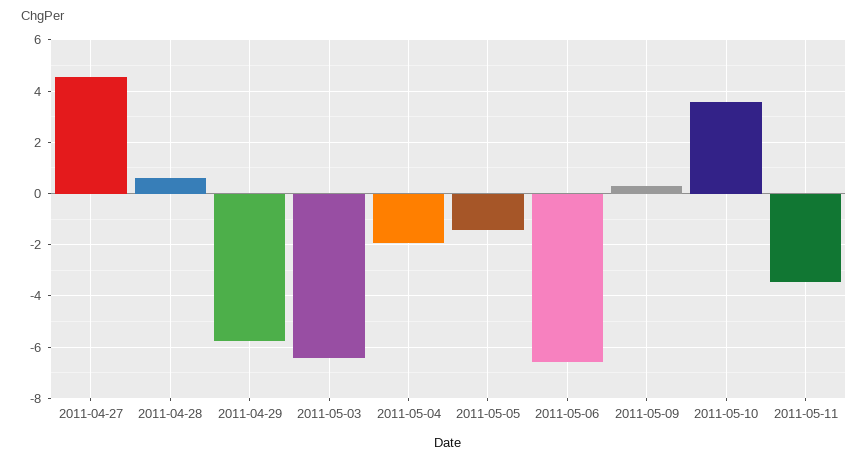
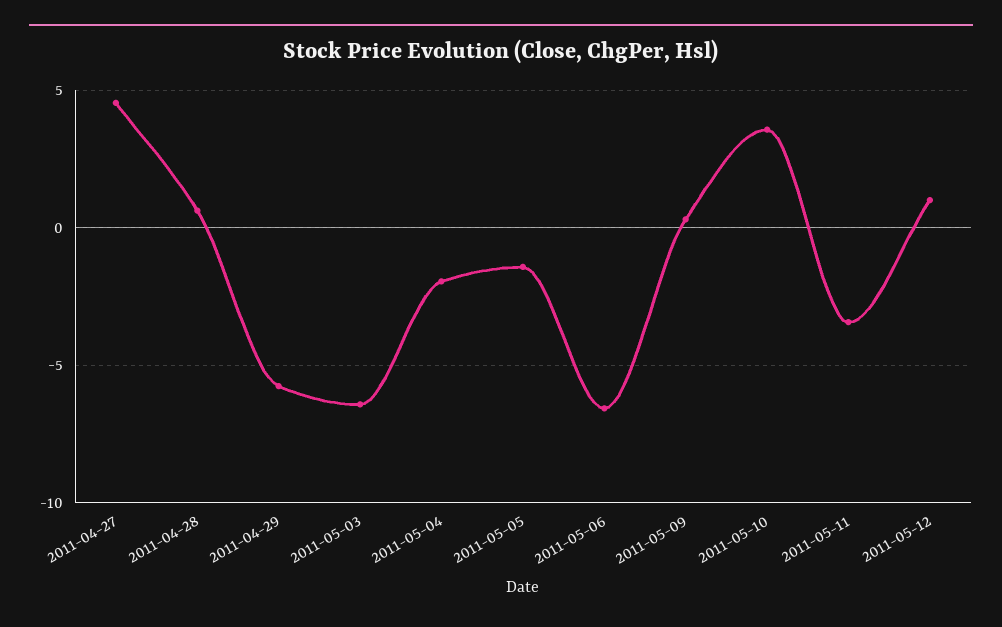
2011-05-12: none -> 1

